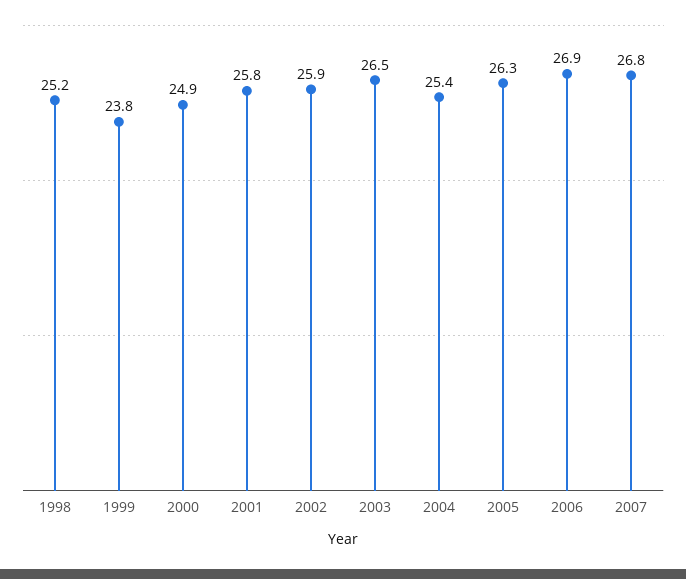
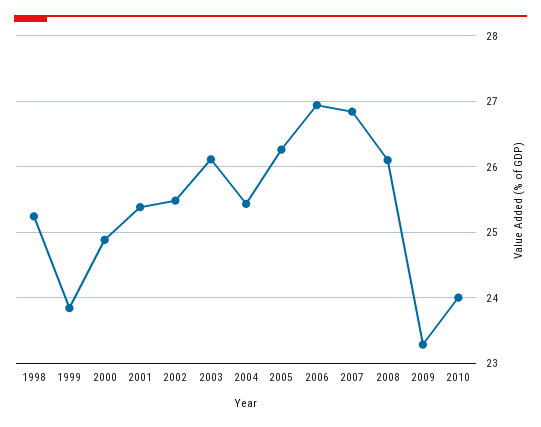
2001: 25.8 -> 25.4
2002: 25.9 -> 25.5
2003: 26.5 -> 26.1
2008: none -> 26.1
2009: none -> 23.3
2010: none -> 24

